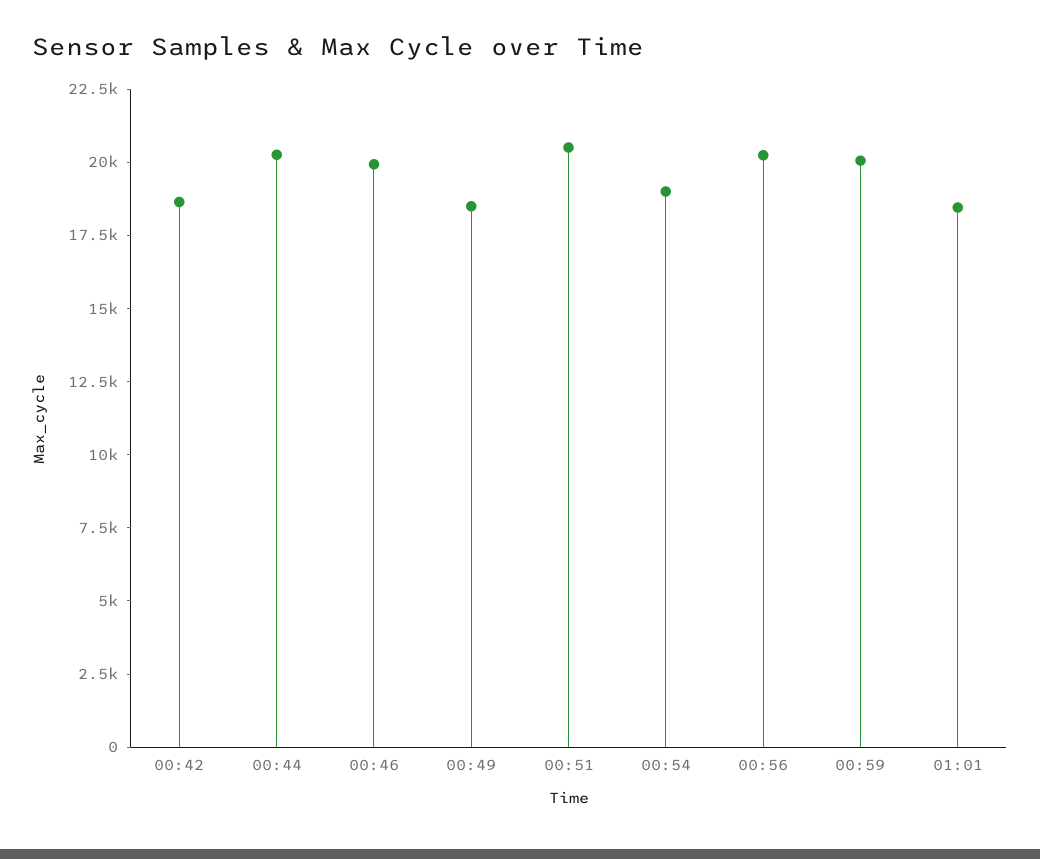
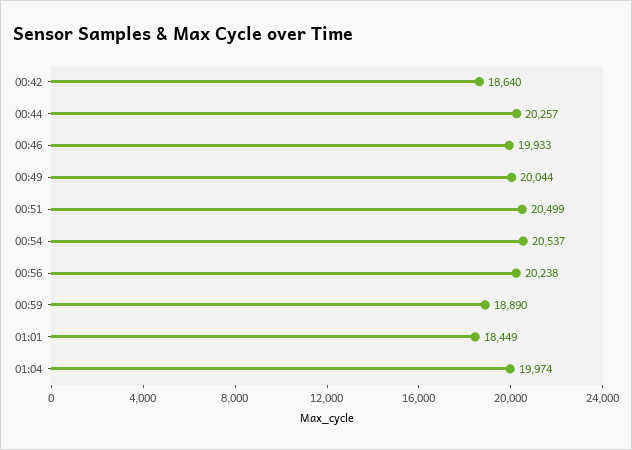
00:49: 18500 -> 20044
00:54: 19000 -> 20537
00:59: 20000 -> 18890
01:04: none -> 19974

